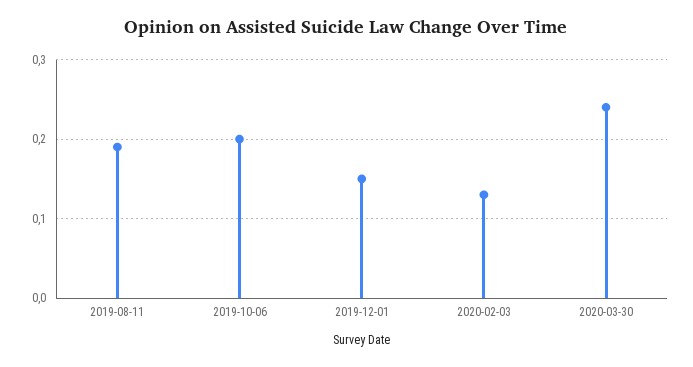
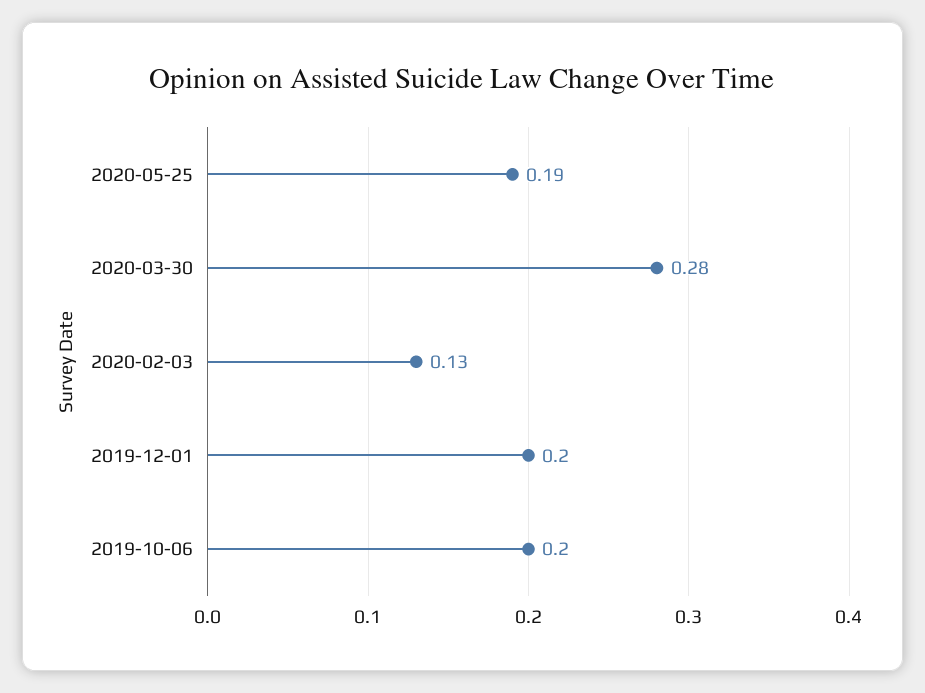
2019-08-11: 0.19 -> none
2019-12-01: 0.15 -> 0.2
2020-03-30: 0.24 -> 0.28
2020-05-25: none -> 0.19

